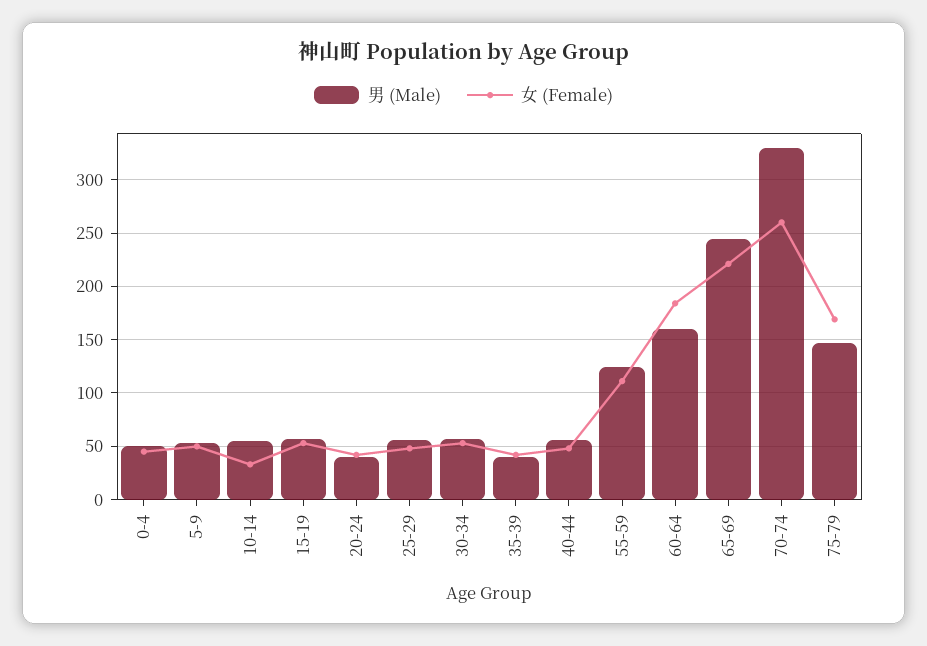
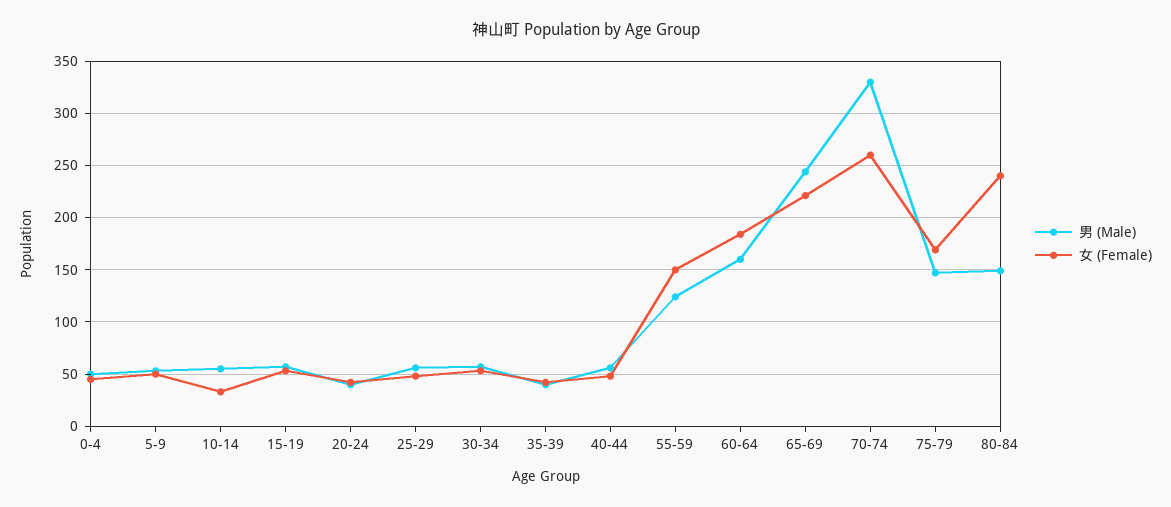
女 (Female), 55-59: 110 -> 150
男 (Male), 80-84: none -> 150
女 (Female), 80-84: none -> 240

